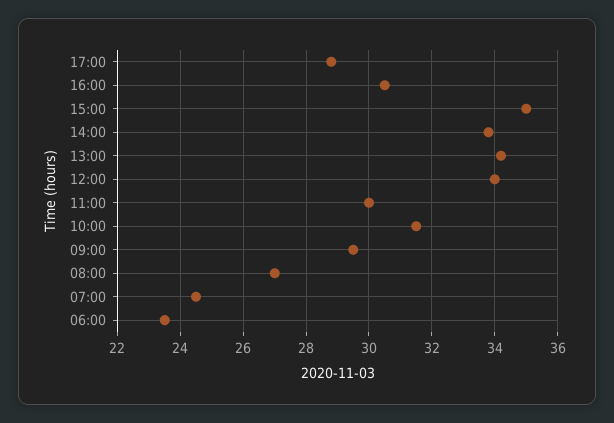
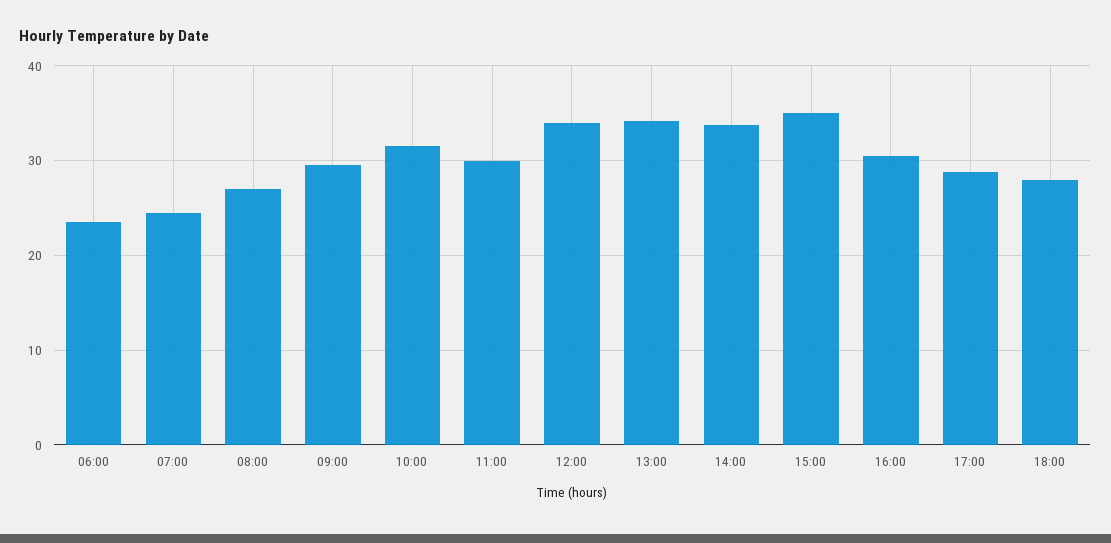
18:00: none -> 28

